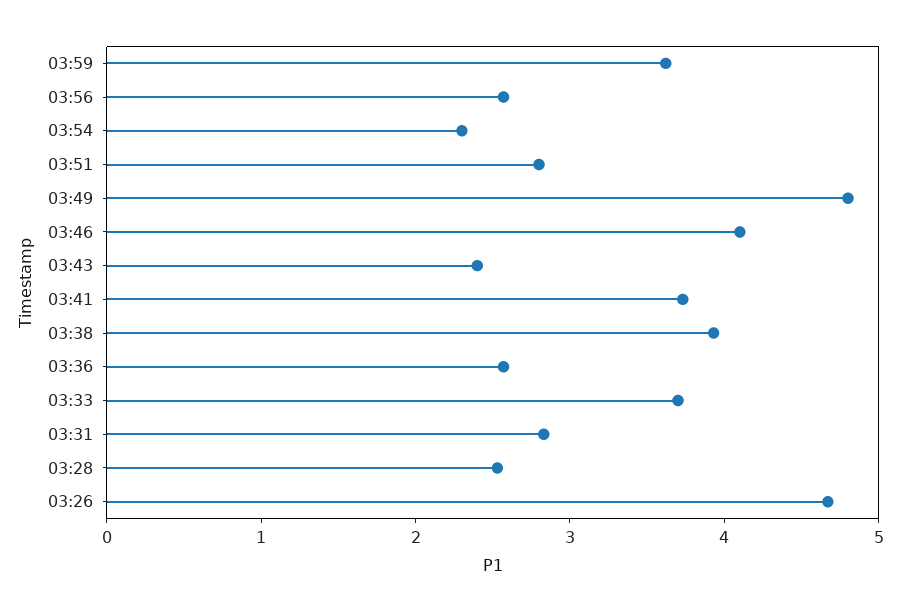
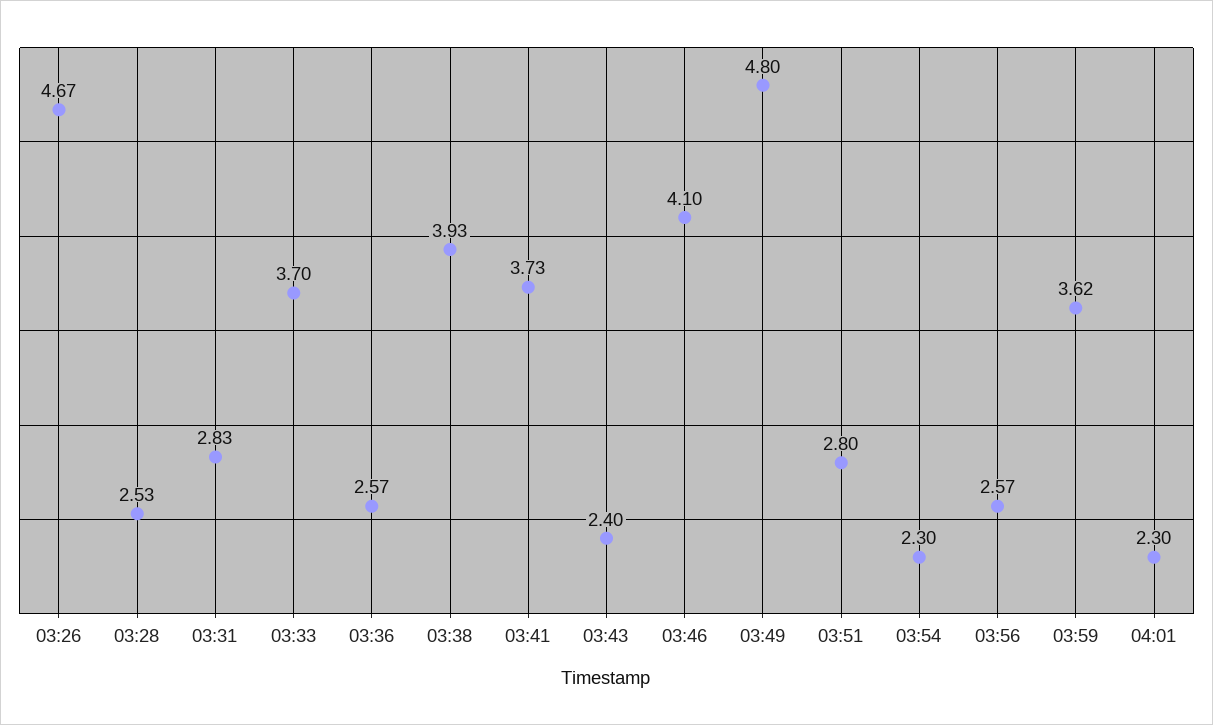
04:01: none -> 2.3

